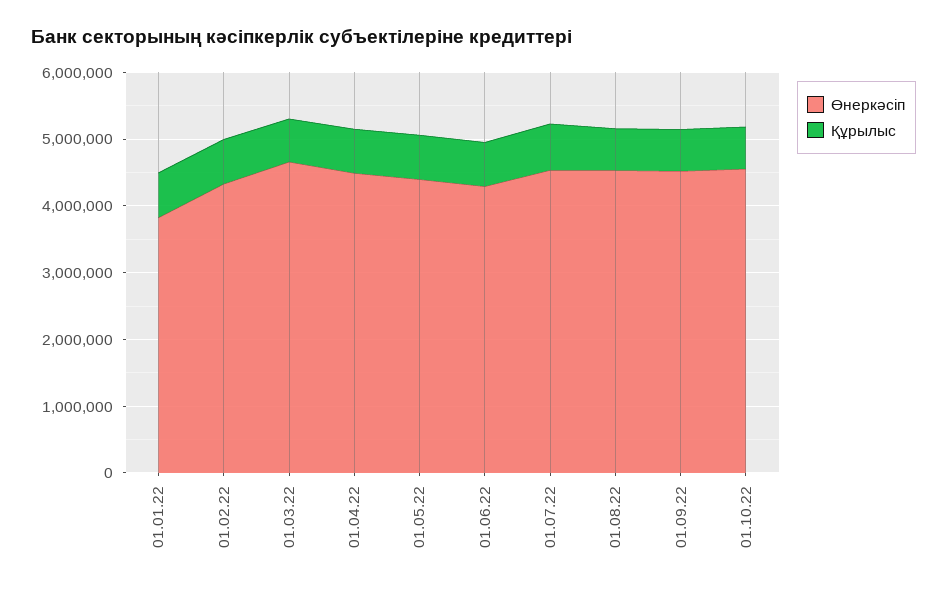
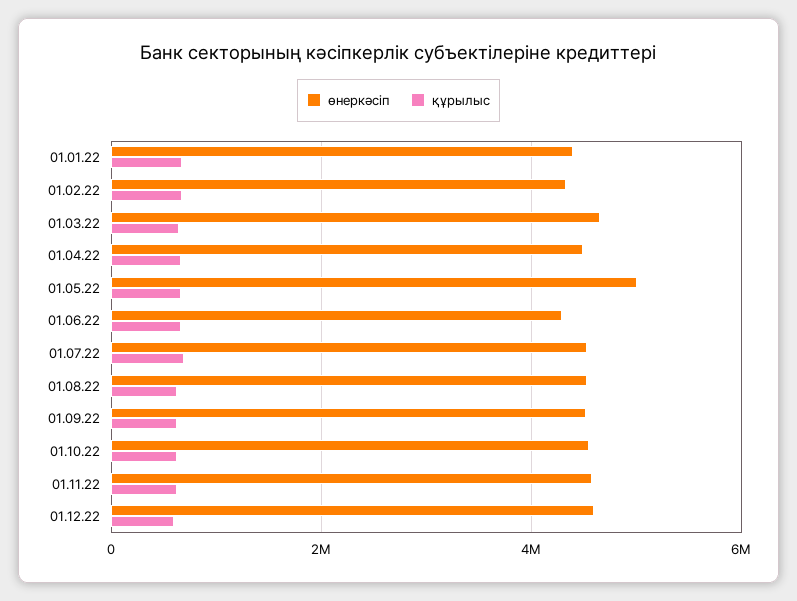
Өнеркәсіп, 01.01.22: 3800000 -> 4400000
Өнеркәсіп, 01.05.22: 4400000 -> 5000000
Өнеркәсіп, 01.11.22: none -> 4600000
Құрылыс, 01.11.22: none -> 600000
Өнеркәсіп, 01.12.22: none -> 4600000
Құрылыс, 01.12.22: none -> 600000

